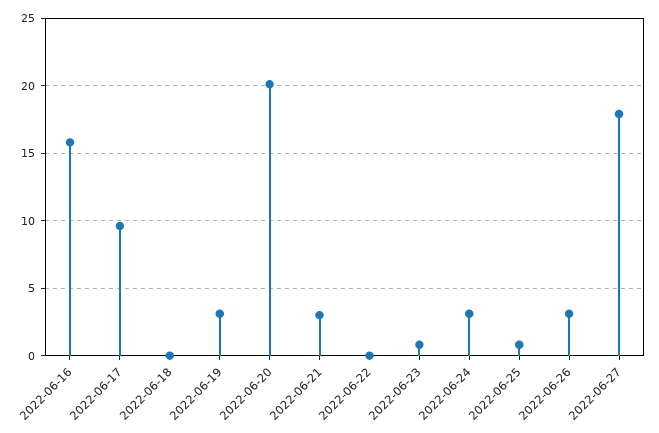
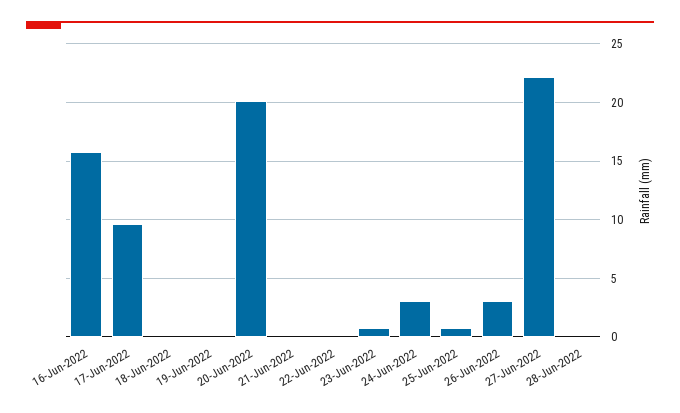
2022-06-19: 3 -> 0
2022-06-21: 3 -> 0
2022-06-27: 18 -> 22
28-Jun-2022: none -> 0

